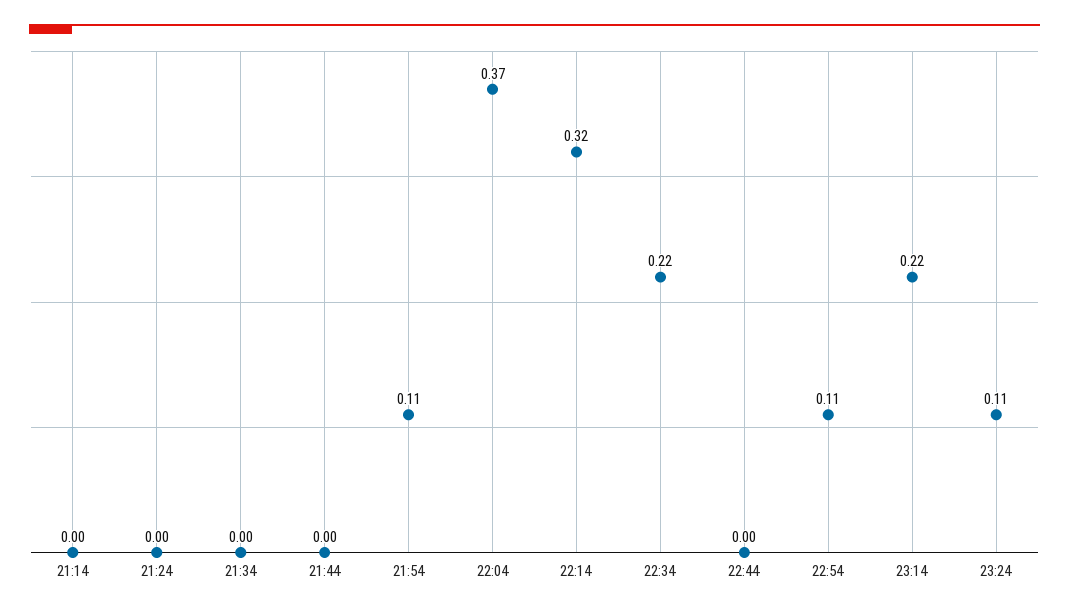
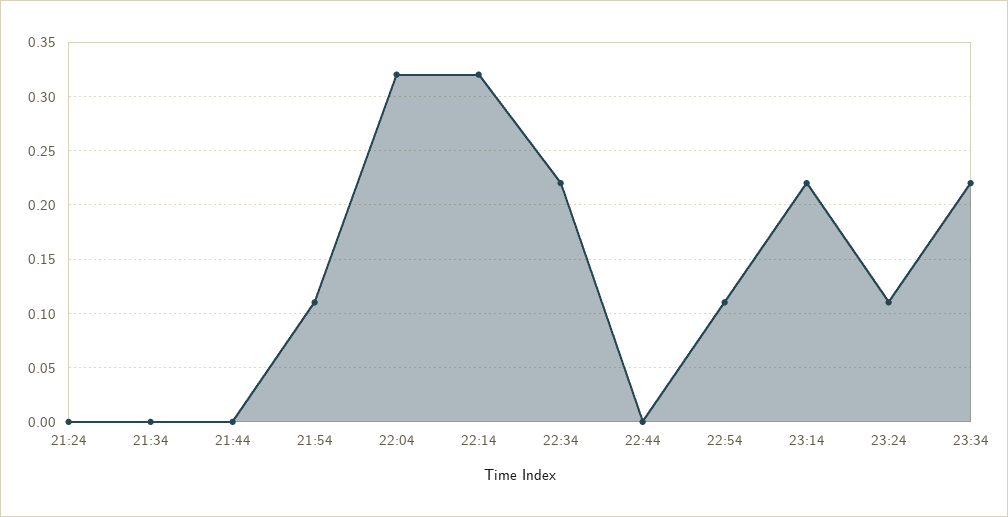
21:14: 0 -> none
22:04: 0.37 -> 0.32
23:34: none -> 0.22

